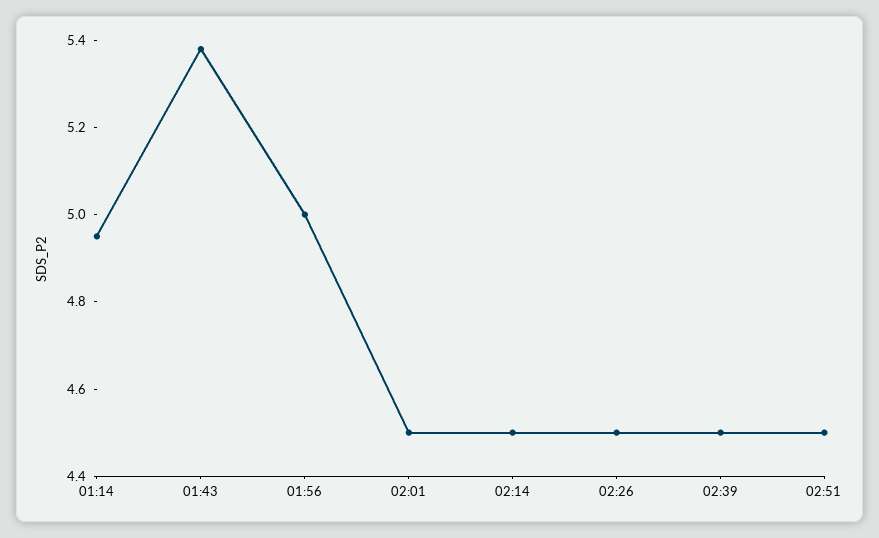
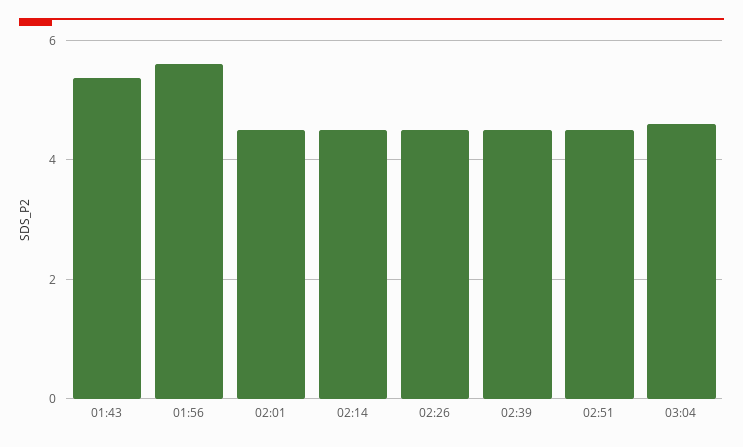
01:14: 4.95 -> none
01:56: 5 -> 5.6
03:04: none -> 4.6

